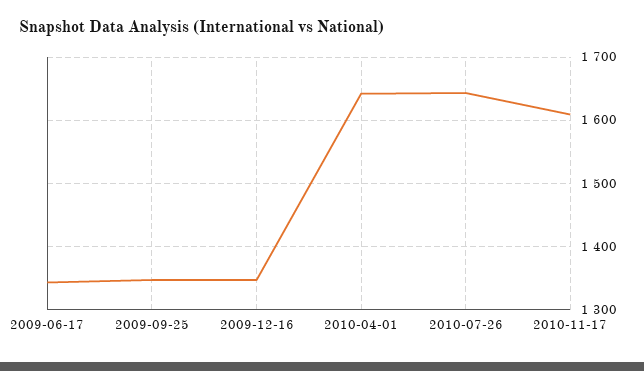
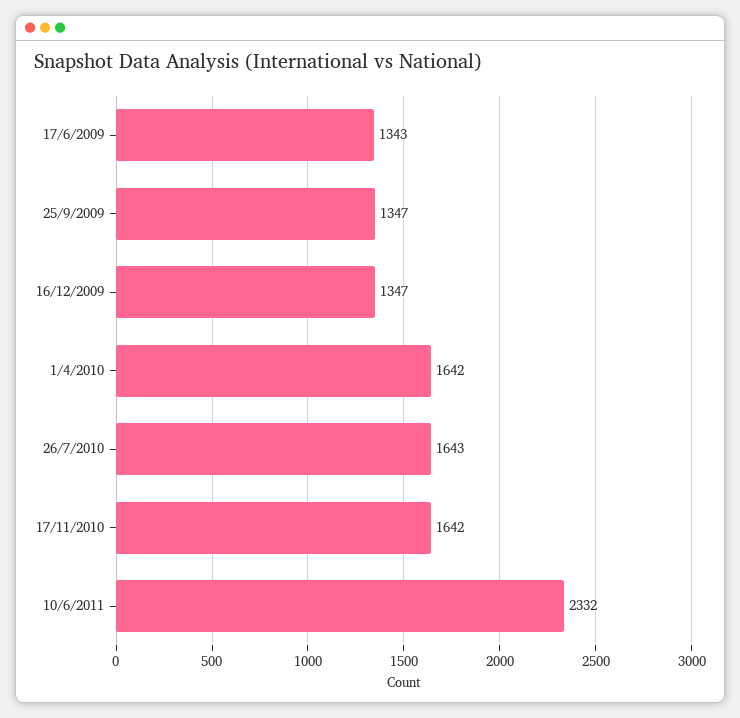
2010-11-17: 1610 -> 1642
10/6/2011: none -> 2332

